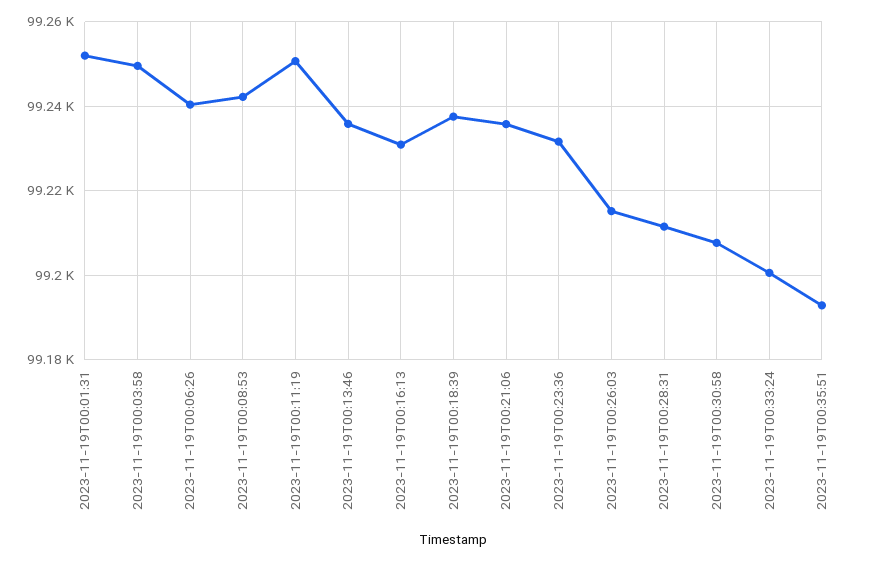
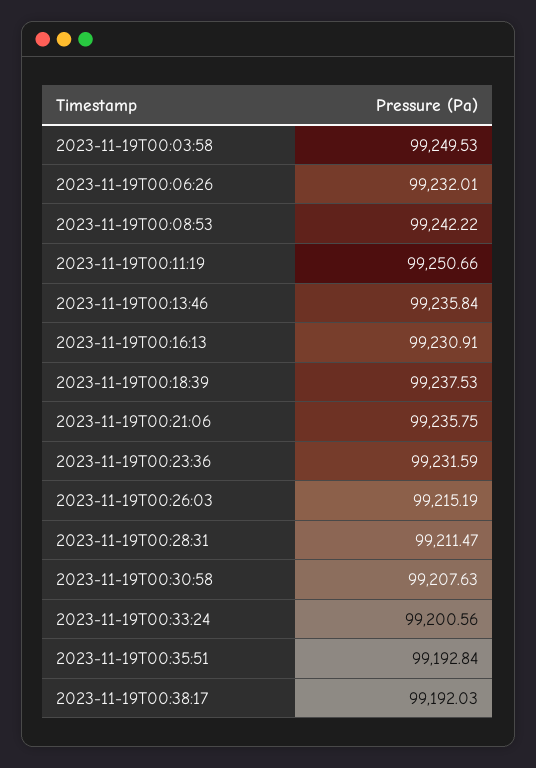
2023-11-19T00:01:31: 99252 -> none
2023-11-19T00:06:26: 99240 -> 99232.01
2023-11-19T00:38:17: none -> 99192.03

